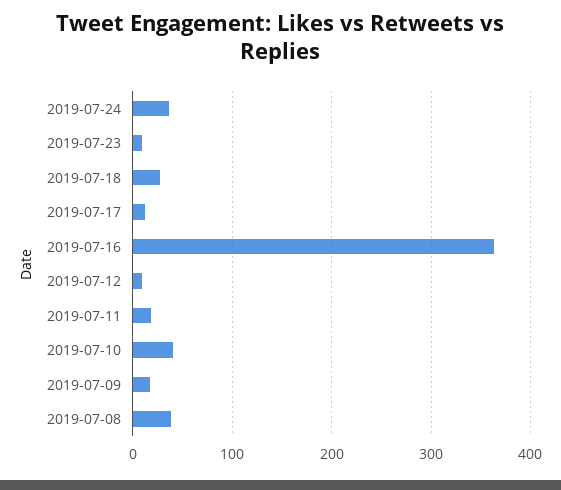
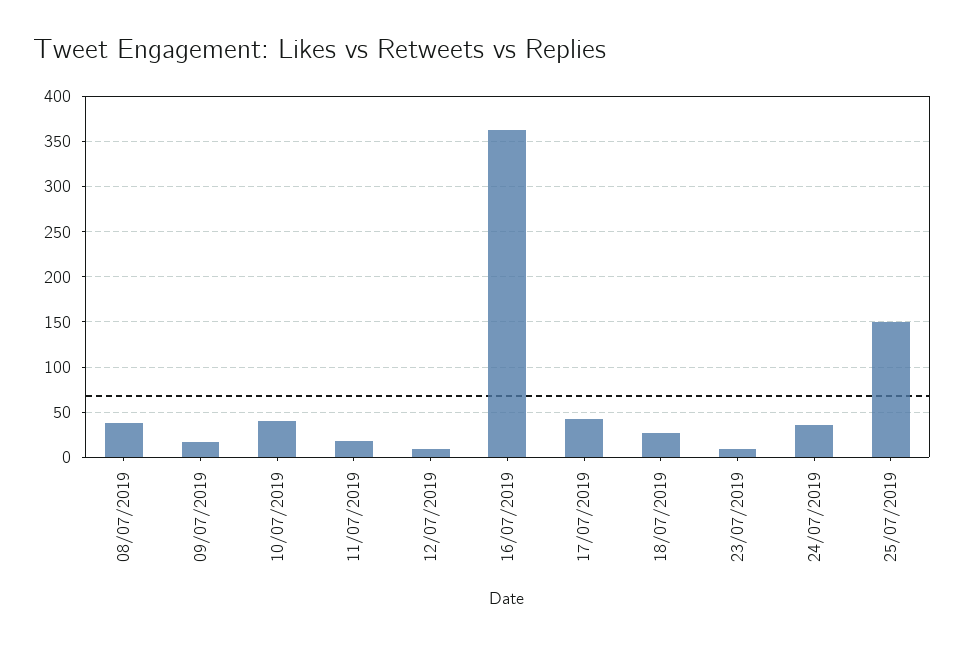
2019-07-17: 10 -> 40
25/07/2019: none -> 150

